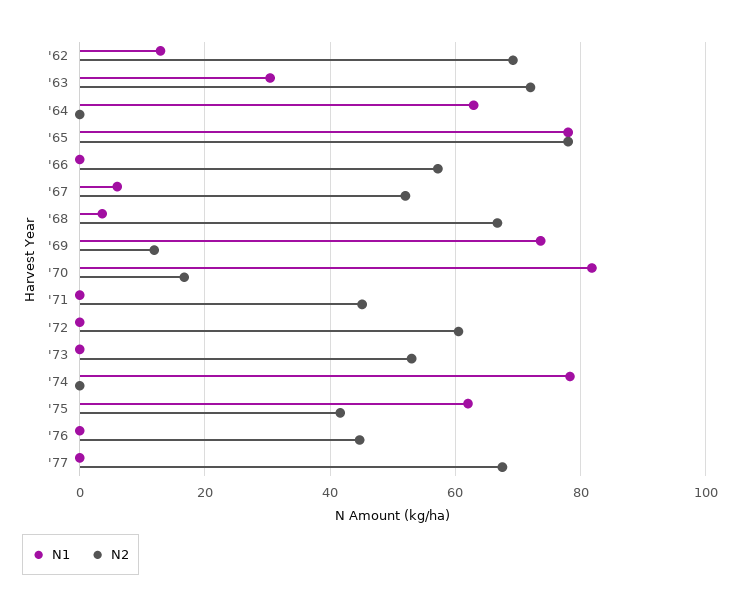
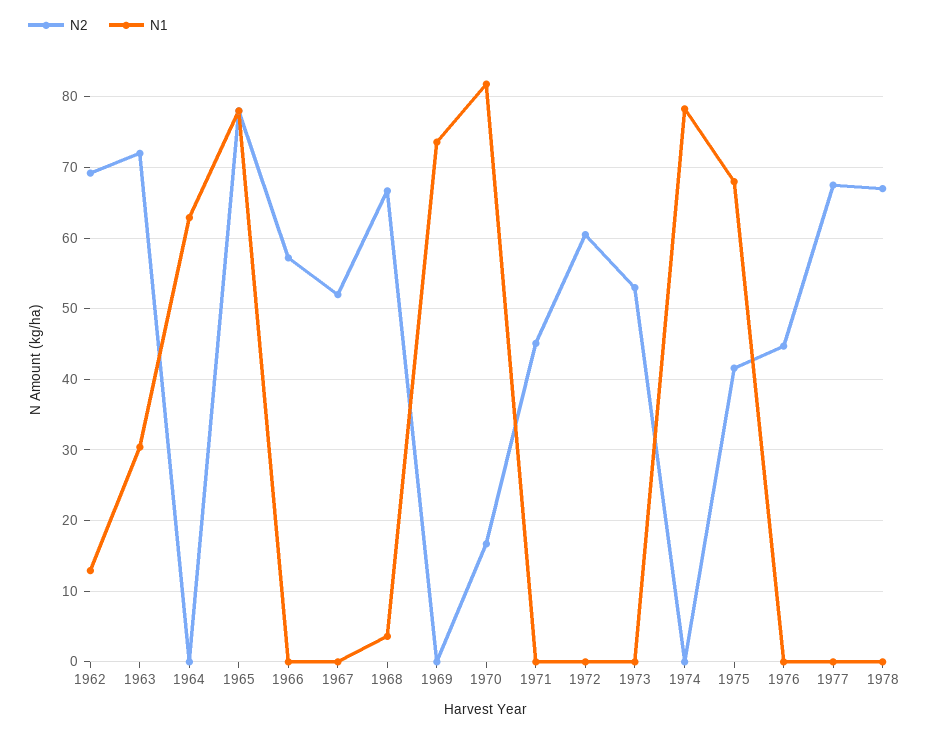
N1, '67: 6 -> 0
N2, '69: 12 -> 0
N1, '75: 62 -> 68
N2, 1978: none -> 67
N1, 1978: none -> 0

